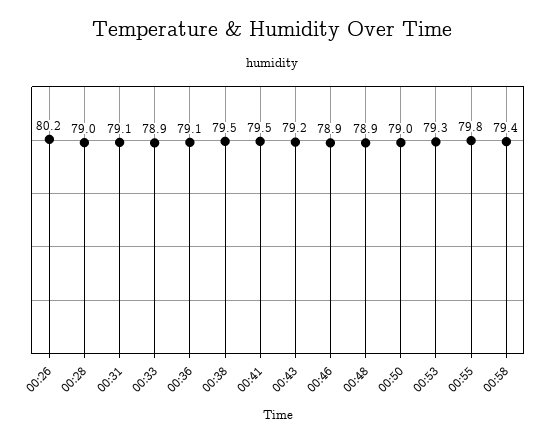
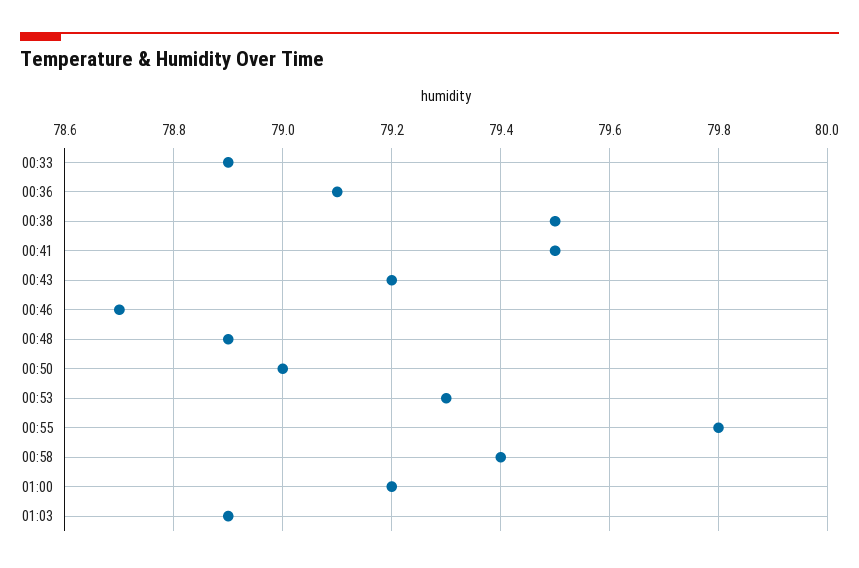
00:26: 80.2 -> none
00:28: 79 -> none
00:31: 79.1 -> none
00:46: 78.9 -> 78.7
01:00: none -> 79.2
01:03: none -> 78.9

